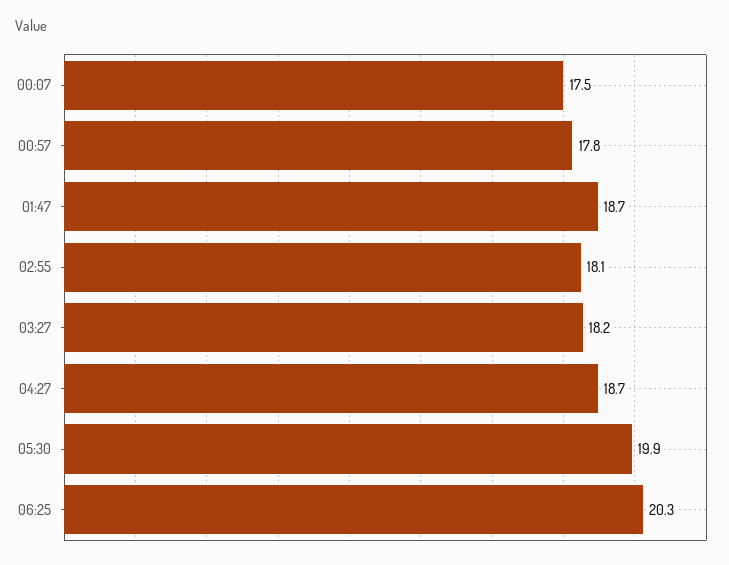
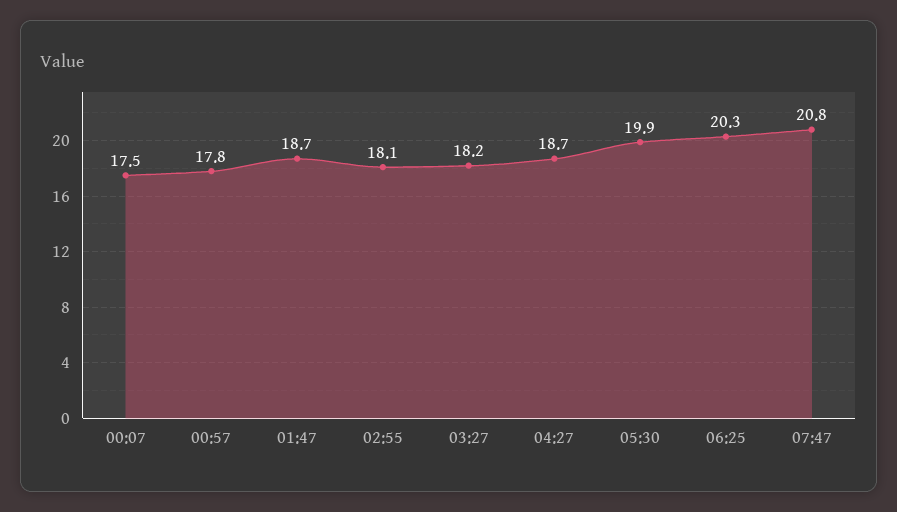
07:47: none -> 20.8

